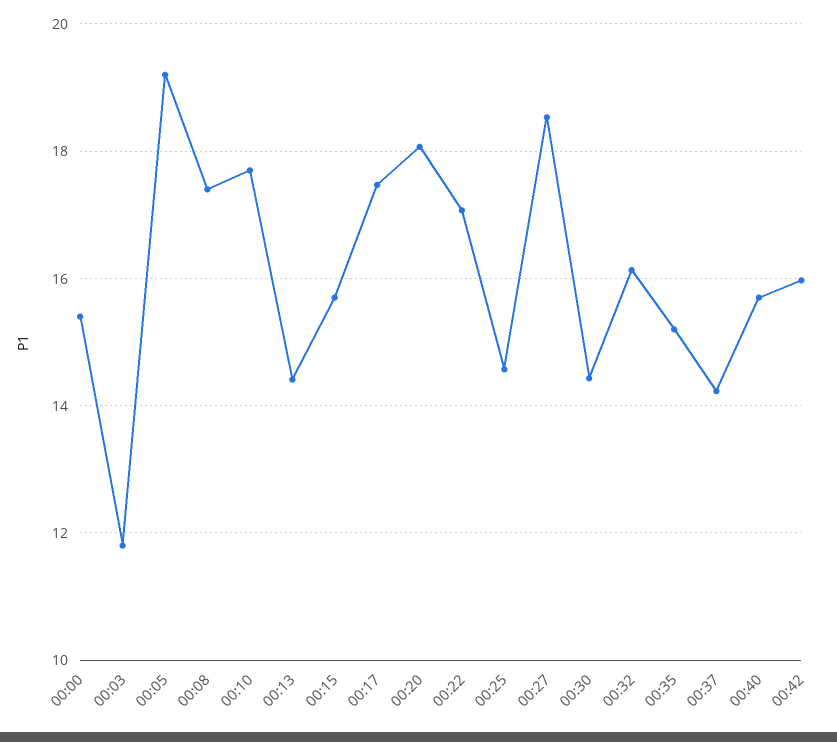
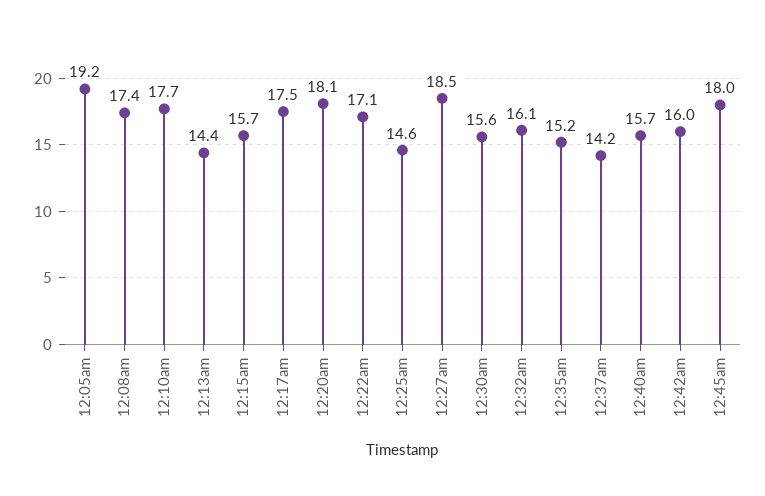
00:00: 15.4 -> none
00:03: 11.8 -> none
00:30: 14.4 -> 15.6
12:45am: none -> 18

